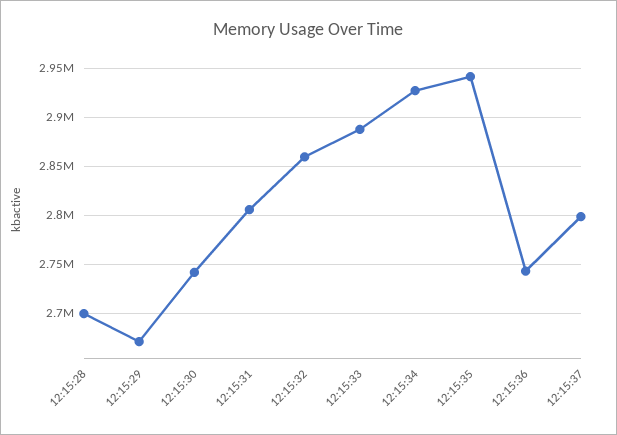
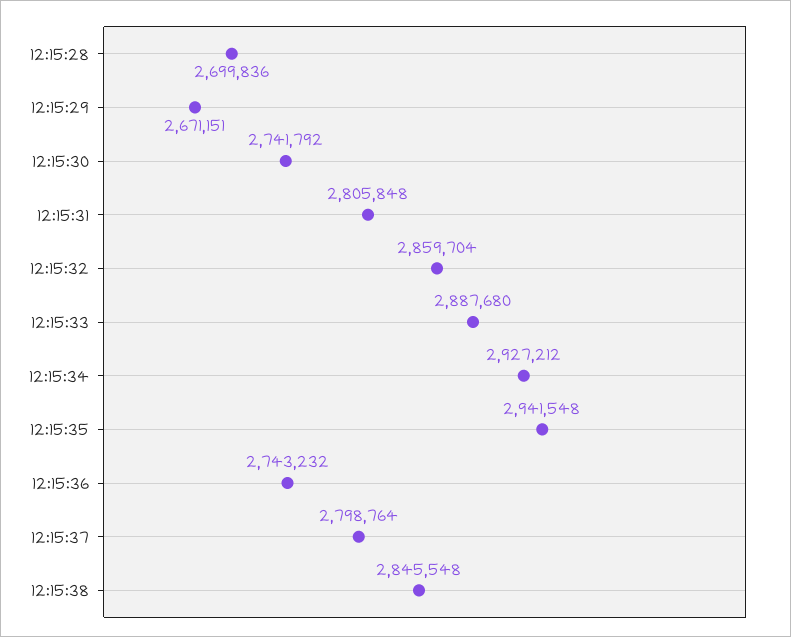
12:15:38: none -> 2845548

